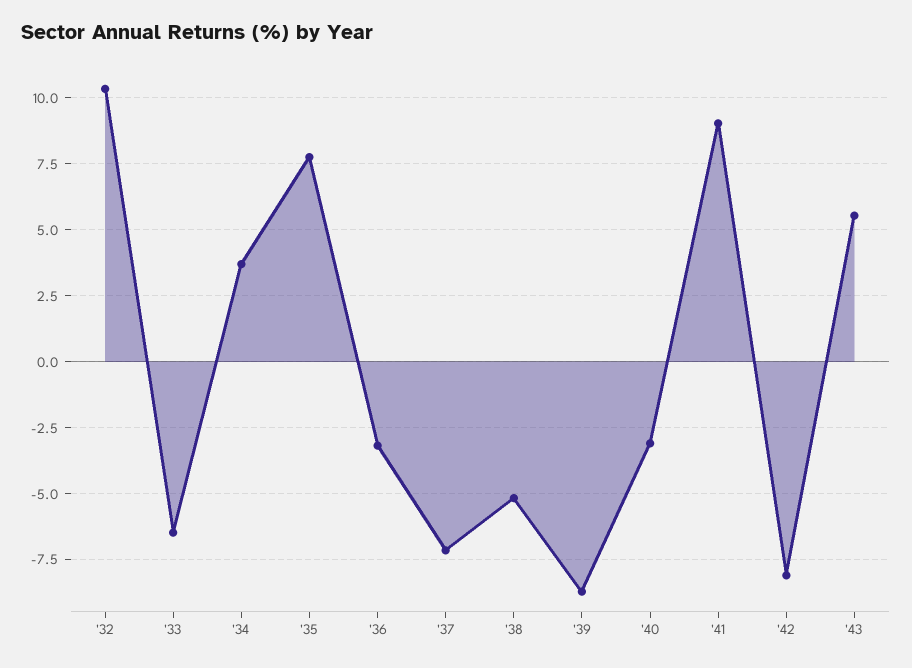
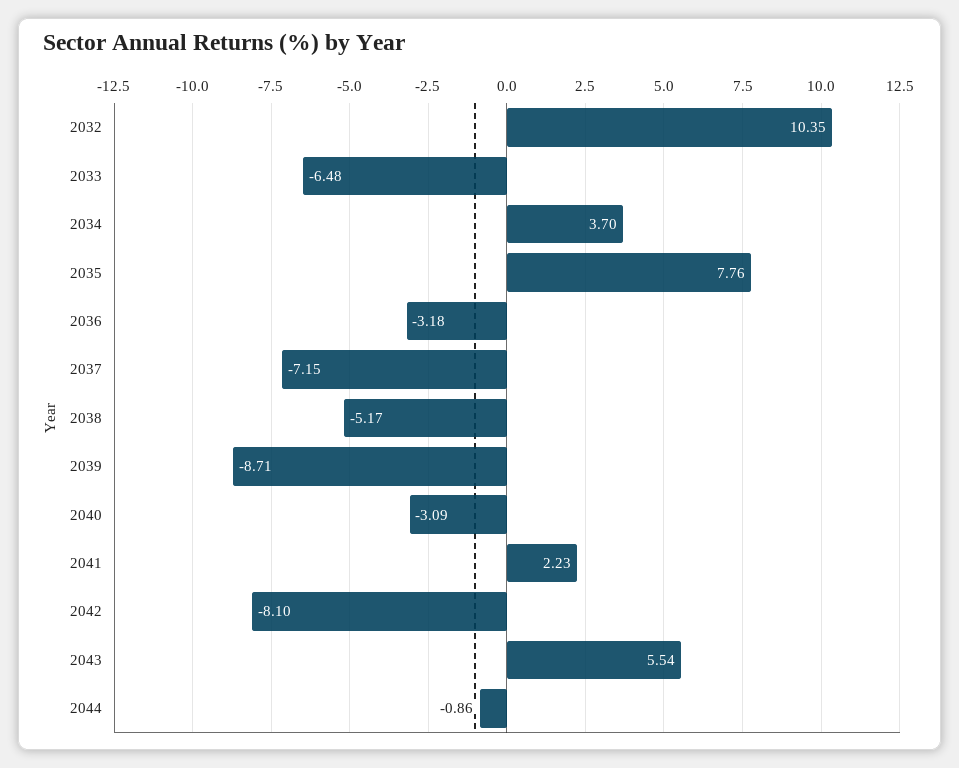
'41: 9 -> 2.23
2044: none -> -0.86

